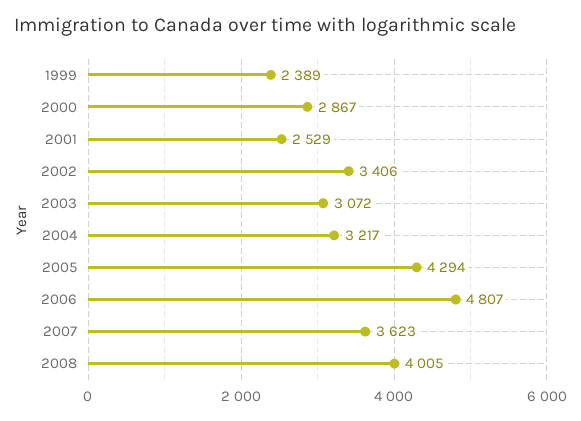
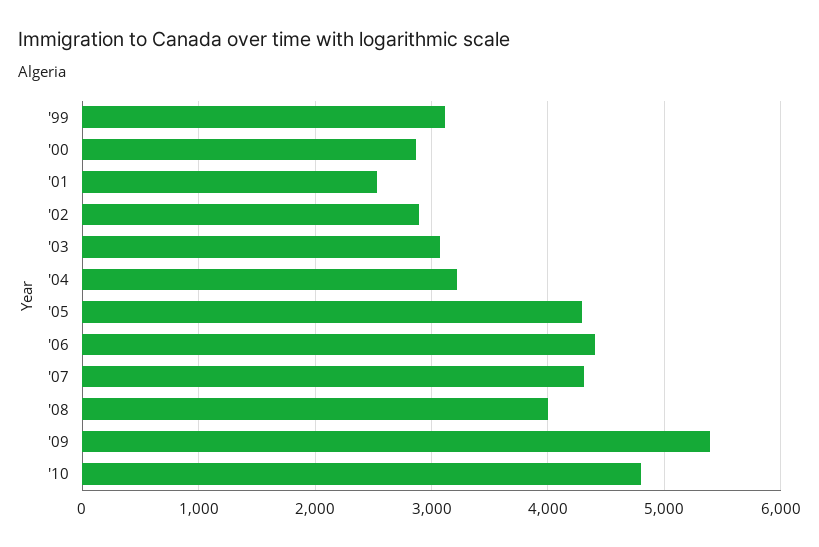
1999: 2389 -> 3100
2002: 3406 -> 2900
2006: 4807 -> 4400
2007: 3623 -> 4300
'09: none -> 5400
'10: none -> 4800

